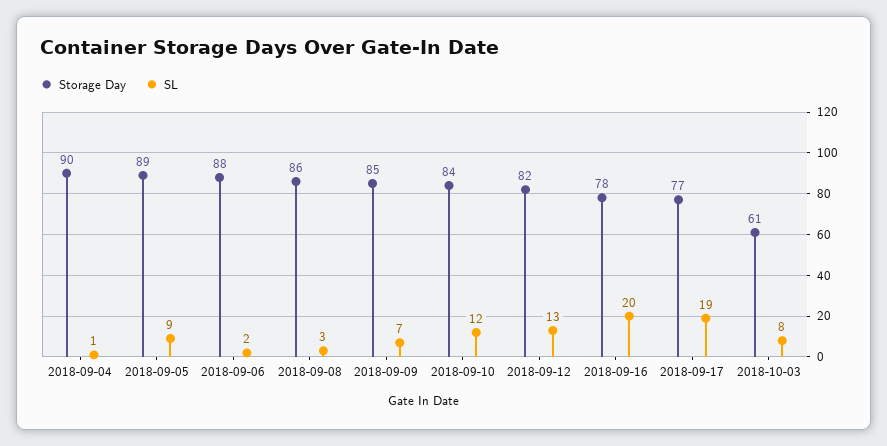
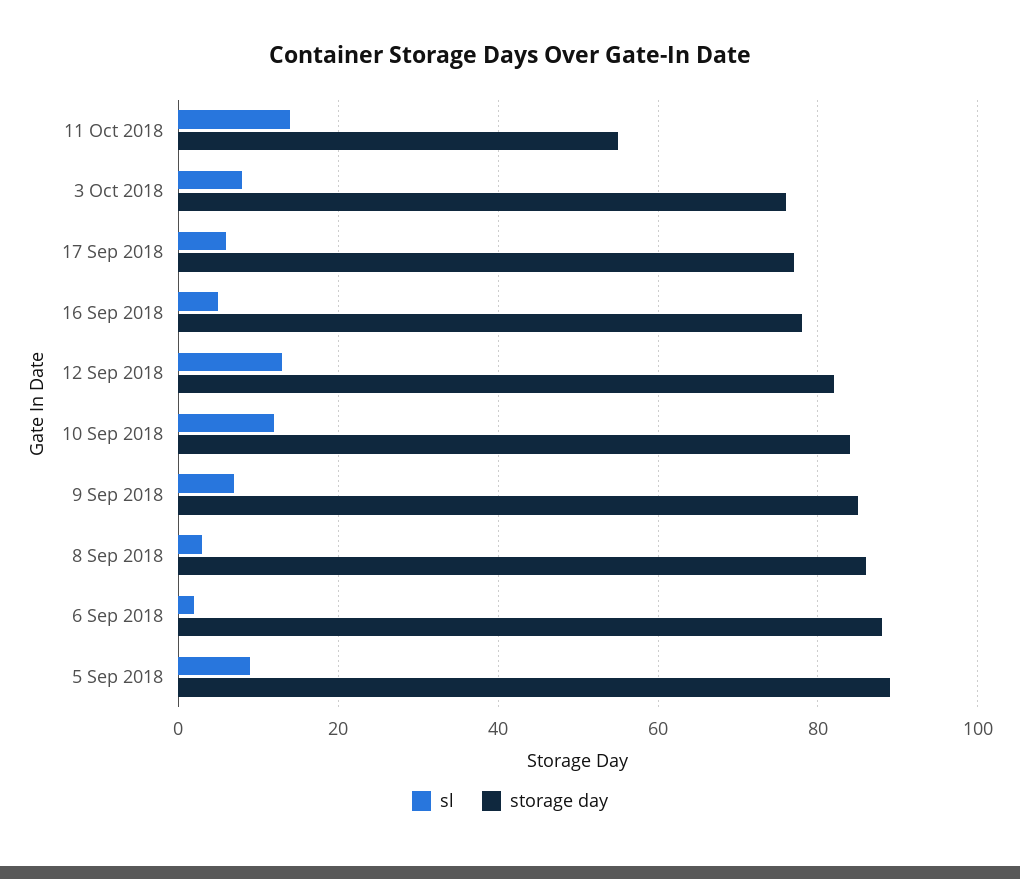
Storage Day, 2018-09-04: 90 -> none
SL, 2018-09-04: 1 -> none
SL, 2018-09-16: 20 -> 5
SL, 2018-09-17: 19 -> 5
Storage Day, 2018-10-03: 61 -> 75
SL, 11 Oct 2018: none -> 15
Storage Day, 11 Oct 2018: none -> 55

